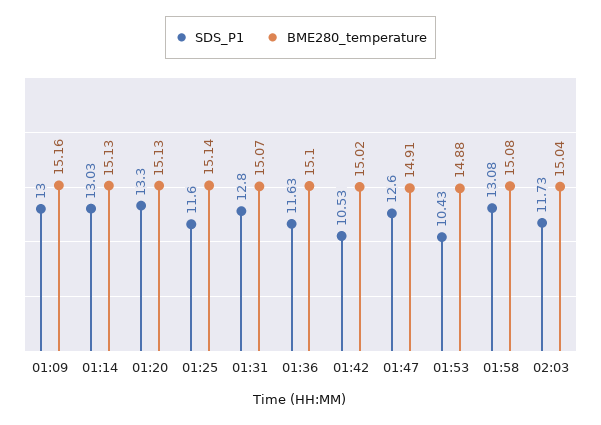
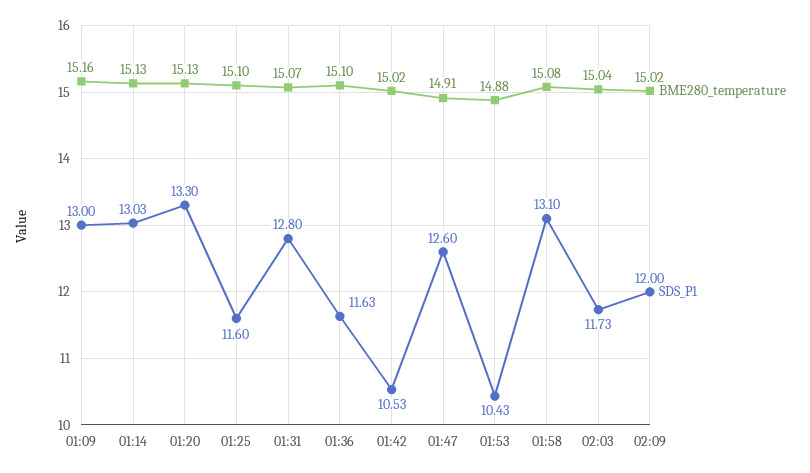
BME280_temperature, 01:25: 15.14 -> 15.1
SDS_P1, 01:58: 13.08 -> 13.1
BME280_temperature, 02:09: none -> 15.02
SDS_P1, 02:09: none -> 12

